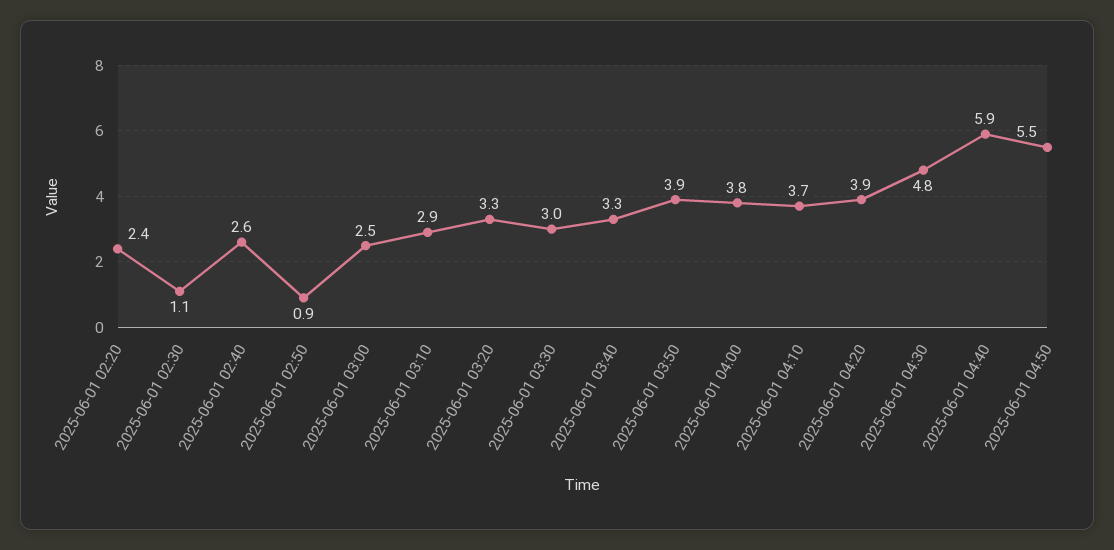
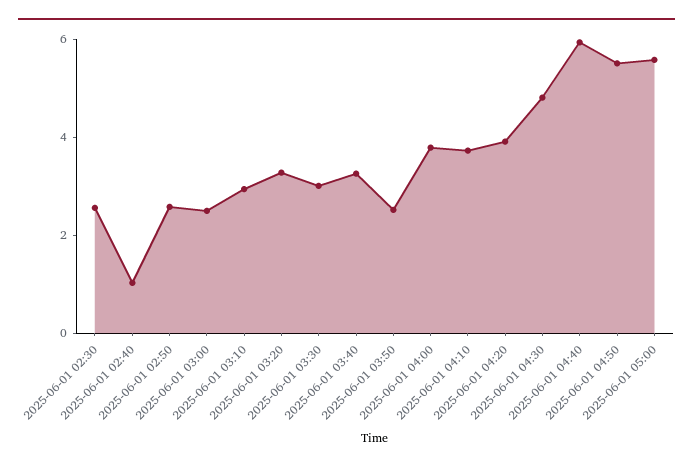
2025-06-01 02:20: 2.4 -> none
2025-06-01 02:30: 1.1 -> 2.5
2025-06-01 02:40: 2.6 -> 1
2025-06-01 02:50: 0.9 -> 2.5
2025-06-01 03:50: 3.9 -> 2.5
2025-06-01 05:00: none -> 5.5

